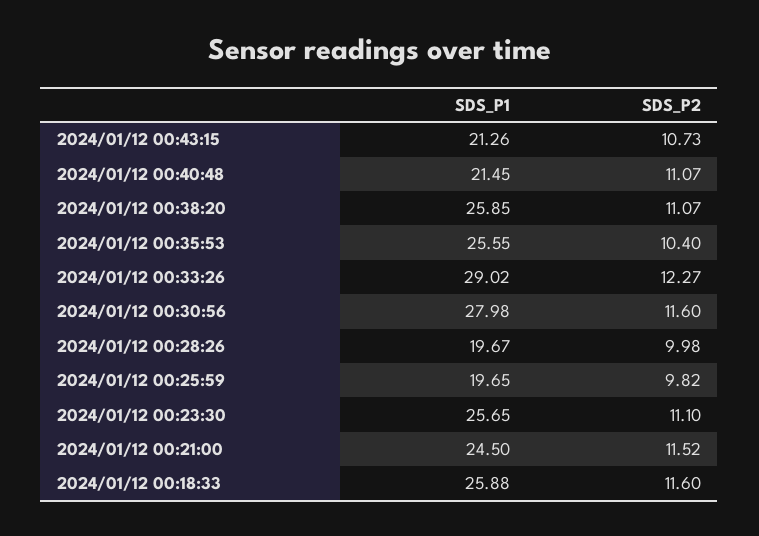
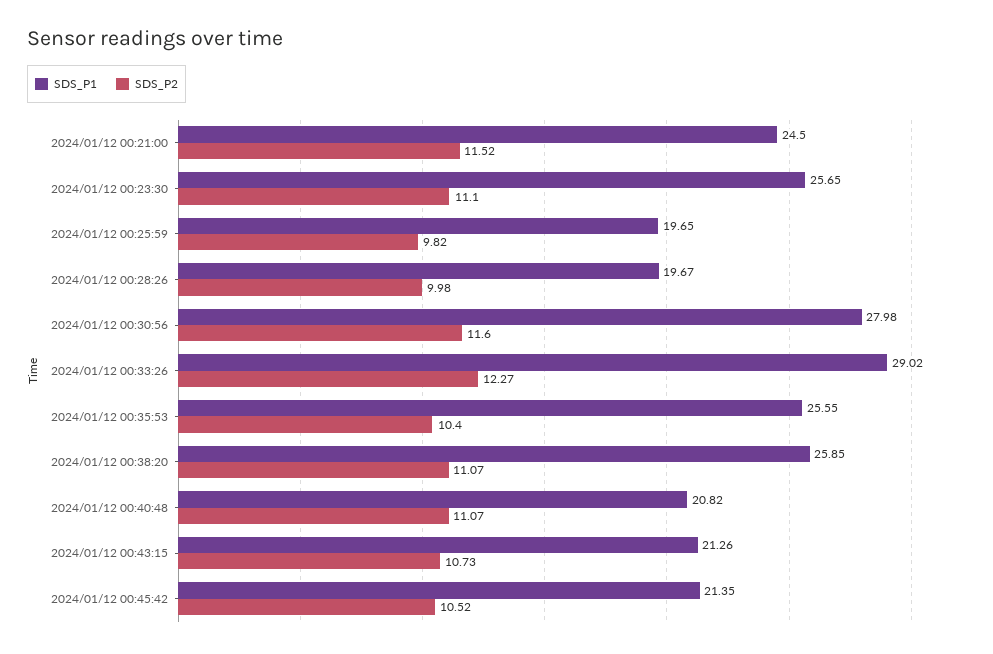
SDS_P1, 2024/01/12 00:40:48: 21.45 -> 20.82
SDS_P1, 2024/01/12 00:18:33: 25.88 -> none
SDS_P2, 2024/01/12 00:18:33: 11.6 -> none
SDS_P1, 2024/01/12 00:45:42: none -> 21.35
SDS_P2, 2024/01/12 00:45:42: none -> 10.52

